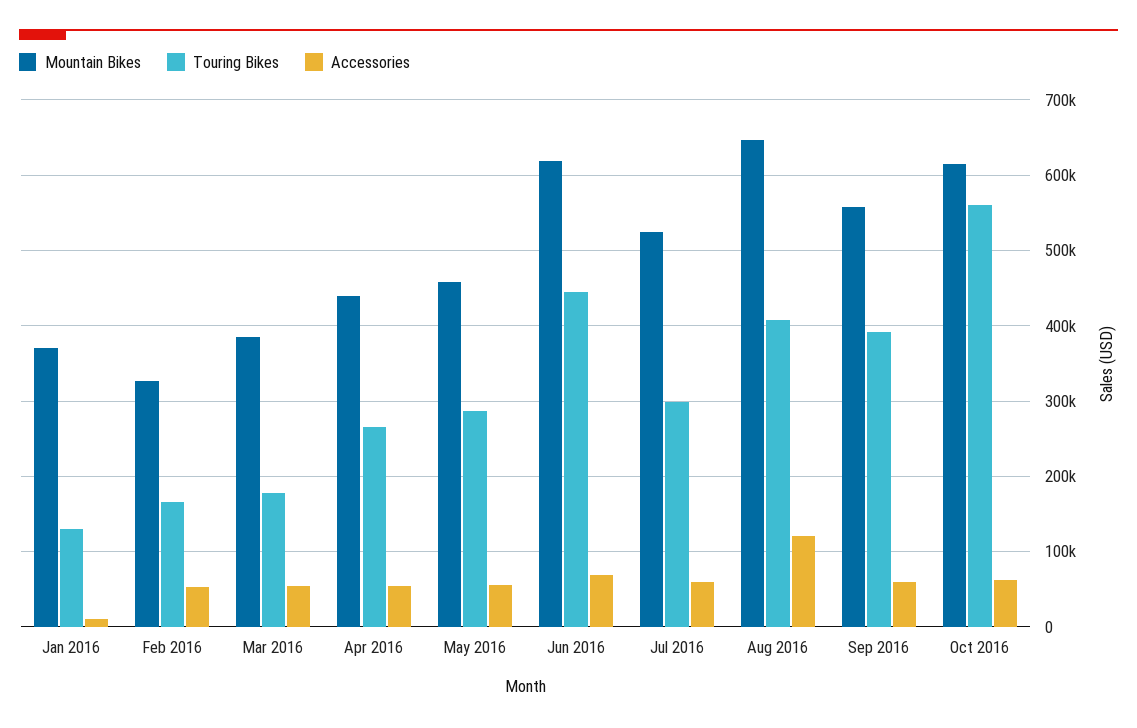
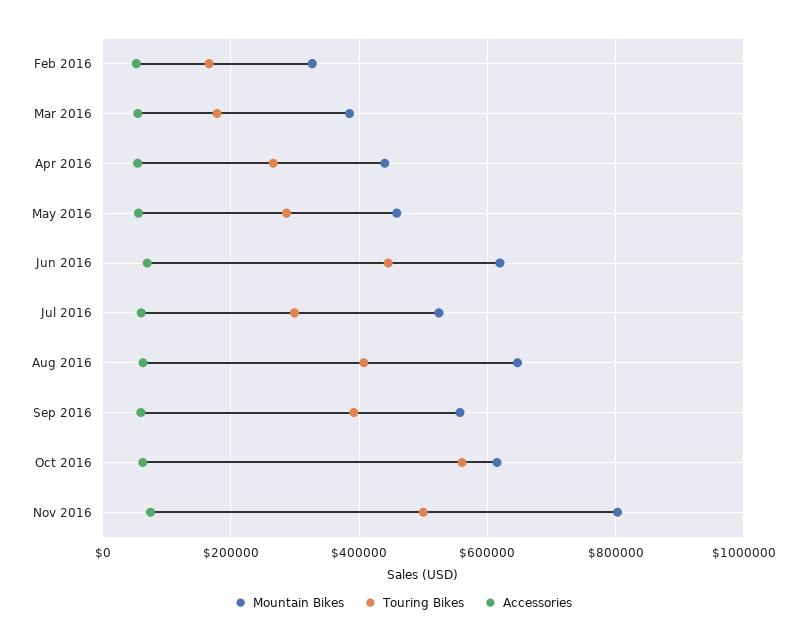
Mountain Bikes, Jan 2016: 370000 -> none
Touring Bikes, Jan 2016: 130000 -> none
Accessories, Jan 2016: 10000 -> none
Accessories, Aug 2016: 120000 -> 60000
Mountain Bikes, Nov 2016: none -> 800000
Touring Bikes, Nov 2016: none -> 500000
Accessories, Nov 2016: none -> 80000

